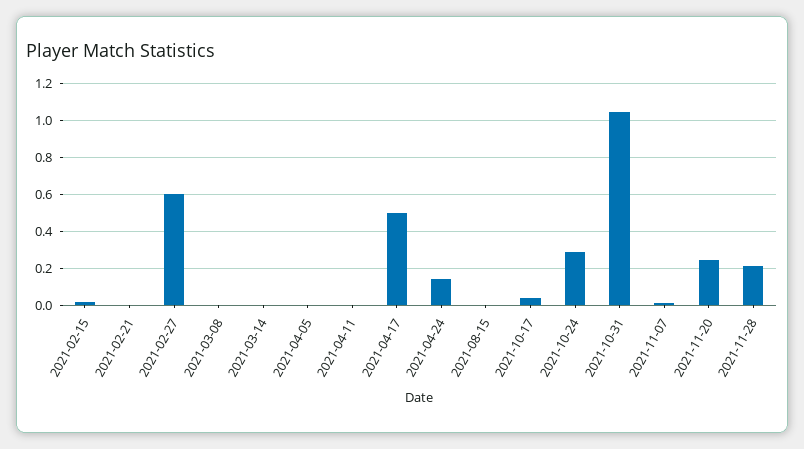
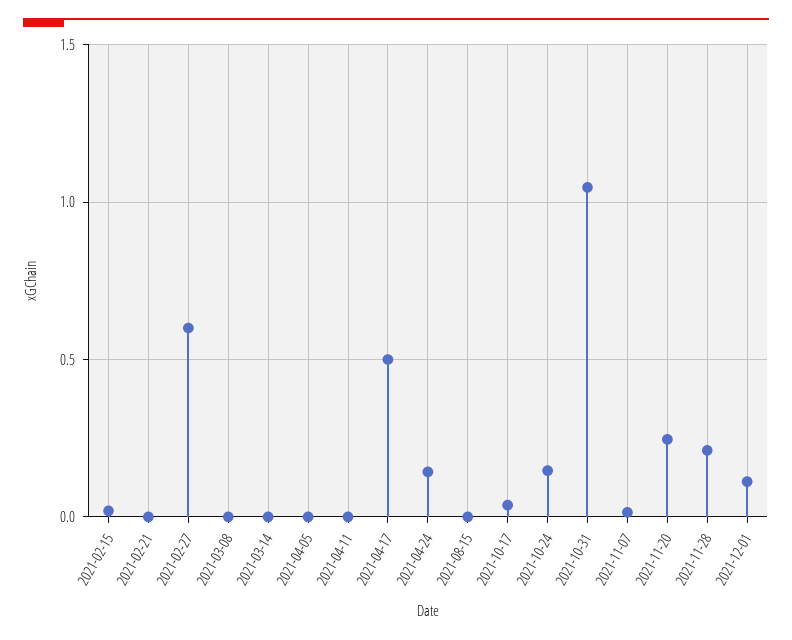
2021-10-24: 0.3 -> 0.15
2021-12-01: none -> 0.1

